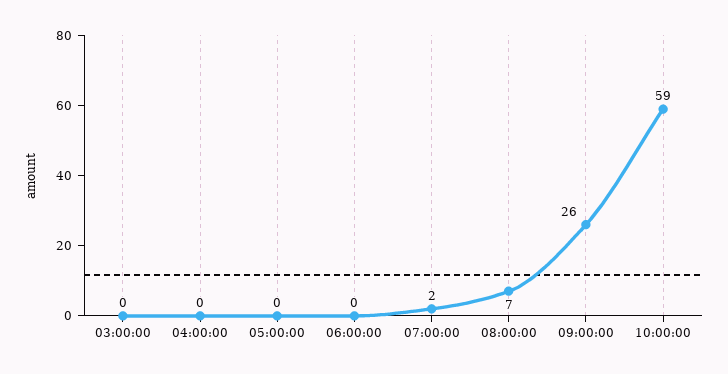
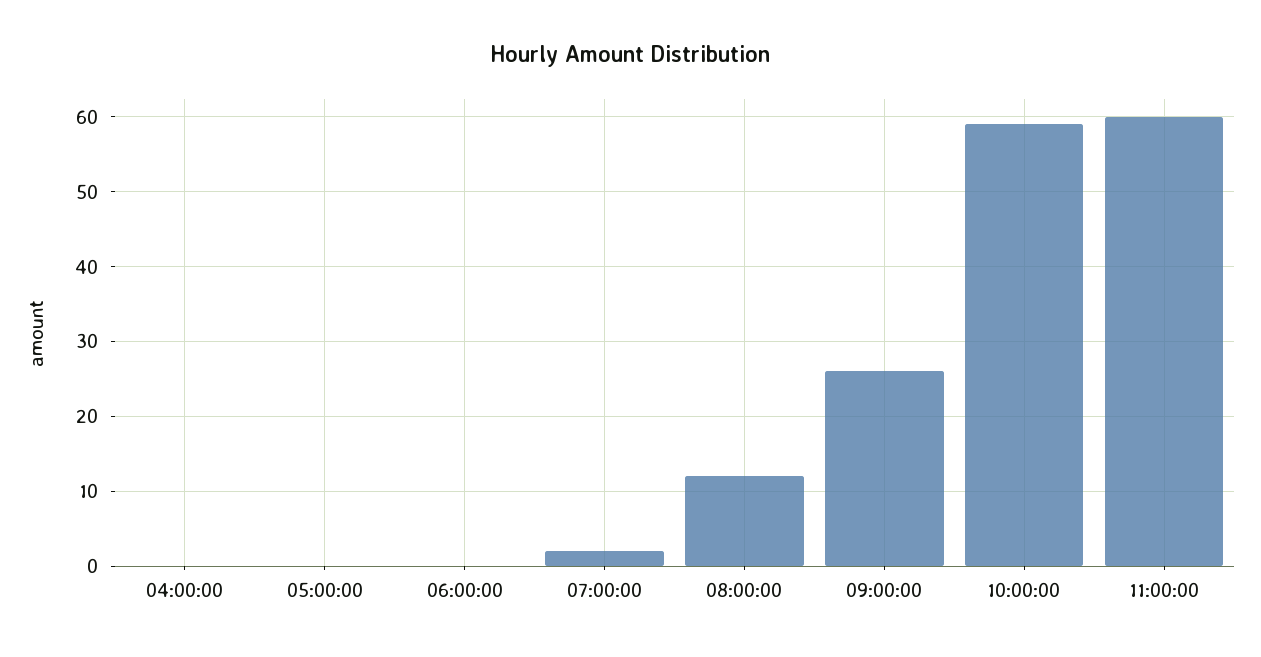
03:00:00: 0 -> none
08:00:00: 7 -> 12
11:00:00: none -> 60

